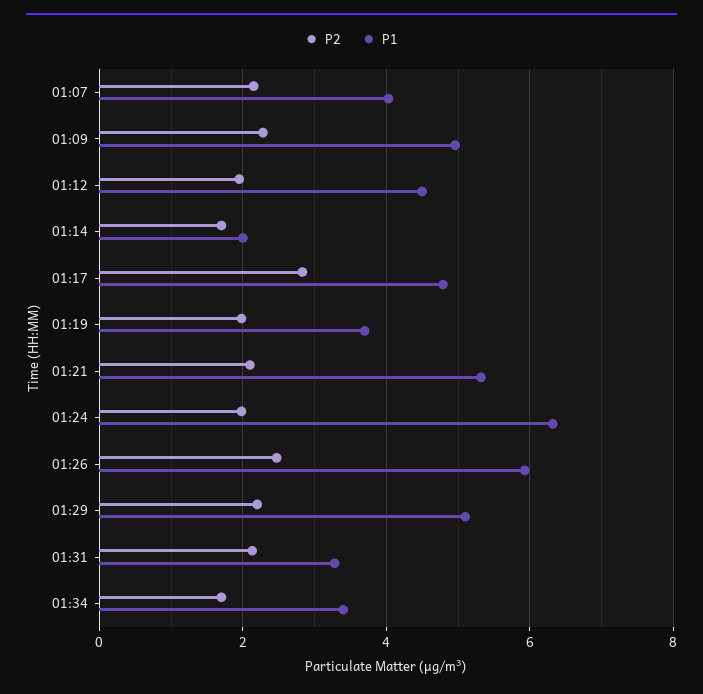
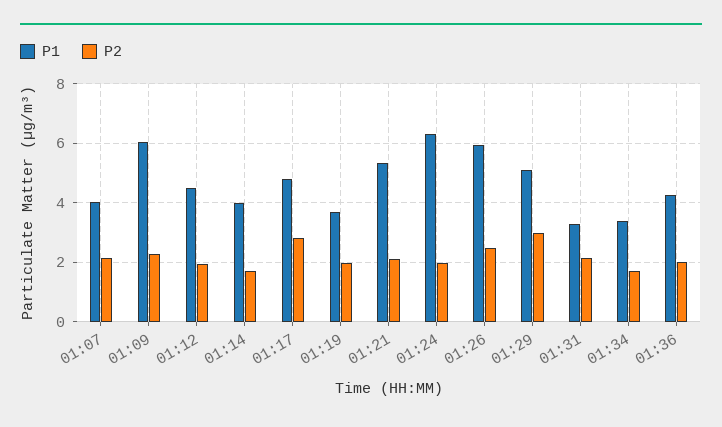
P1, 01:09: 5 -> 6
P1, 01:14: 2 -> 4
P2, 01:29: 2.2 -> 3
P1, 01:36: none -> 4.25
P2, 01:36: none -> 2

